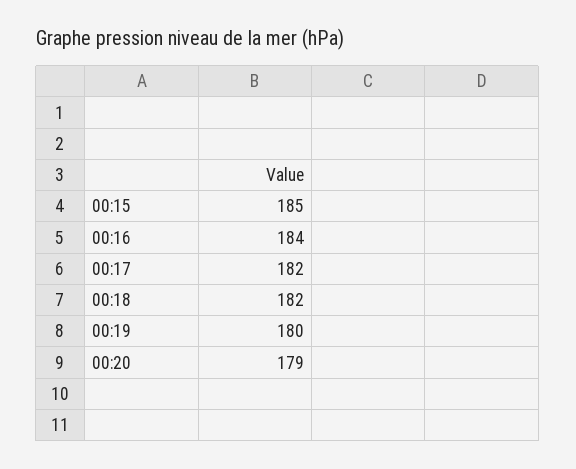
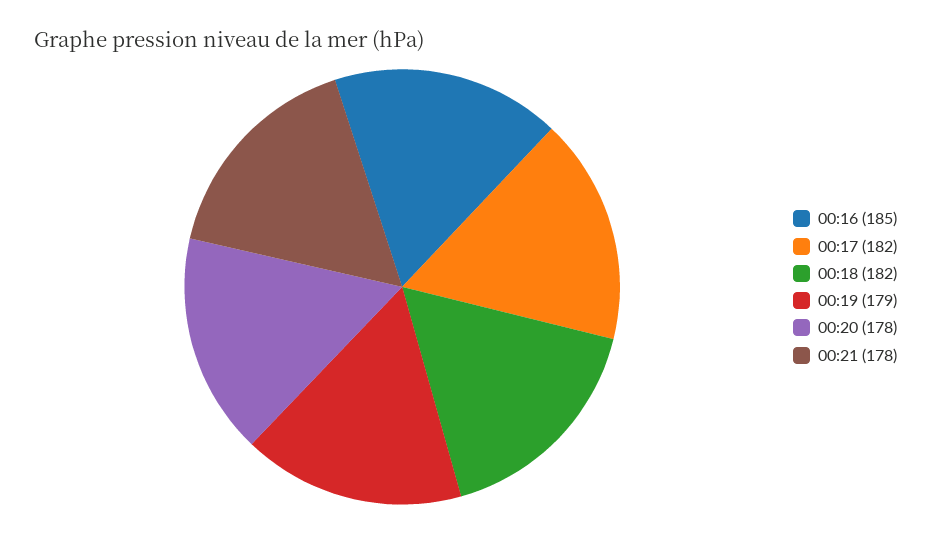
00:15: 185 -> none
00:16: 184 -> 185
00:19: 180 -> 179
00:20: 179 -> 178
00:21: none -> 178

